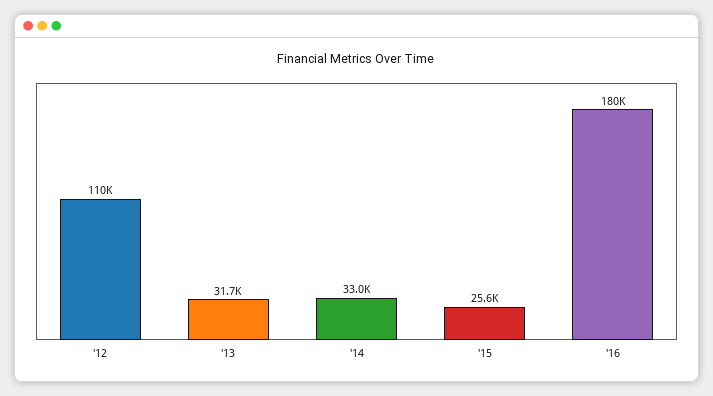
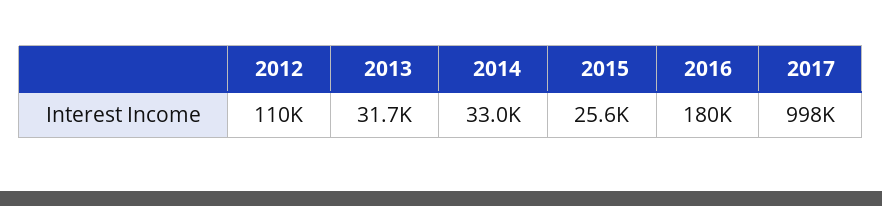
2017: none -> 998000

